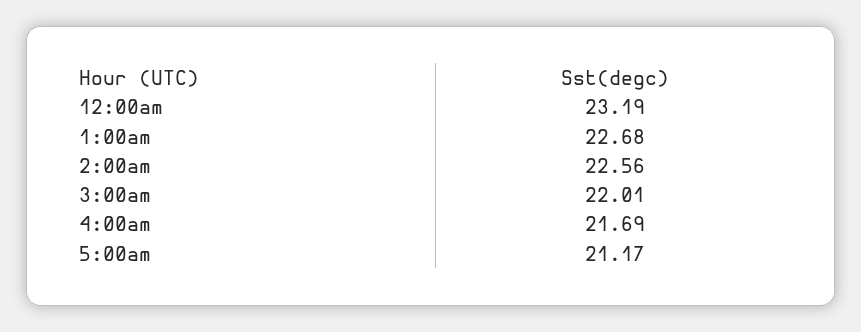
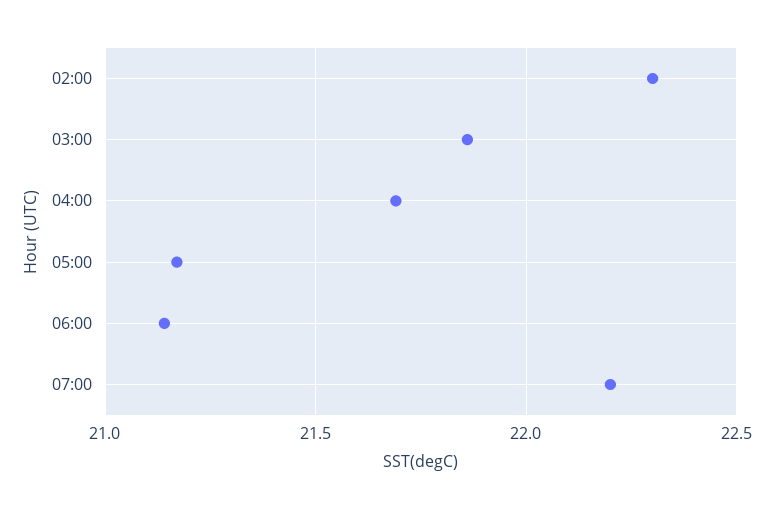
12:00am: 23.19 -> none
1:00am: 22.68 -> none
2:00am: 22.56 -> 22.3
3:00am: 22.01 -> 21.85
06:00: none -> 21.15
07:00: none -> 22.2

